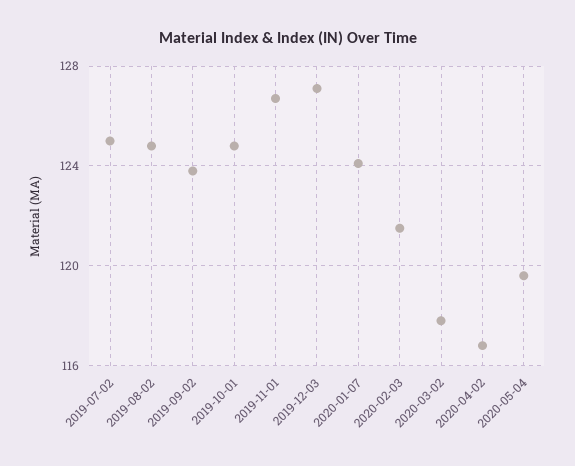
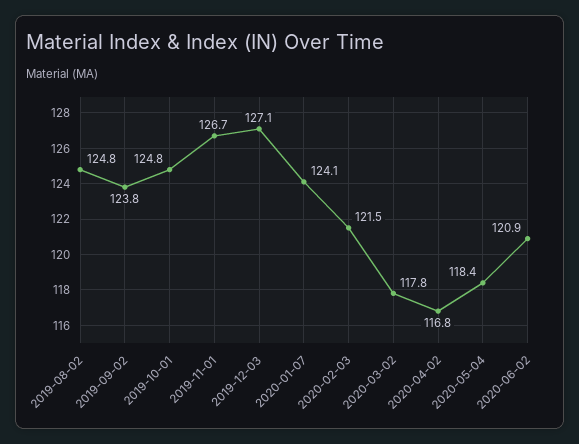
2019-07-02: 125 -> none
2020-05-04: 119.5 -> 118.4
2020-06-02: none -> 120.9

